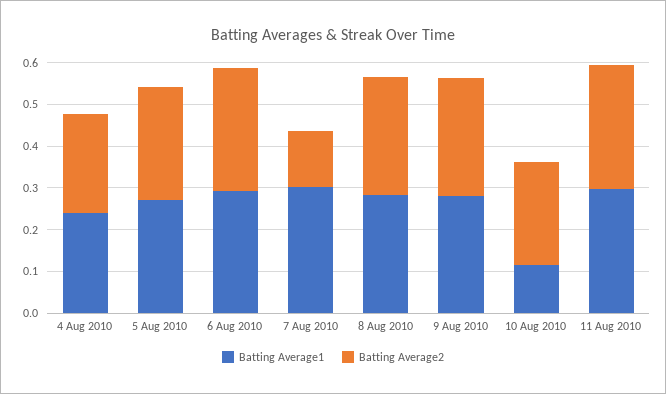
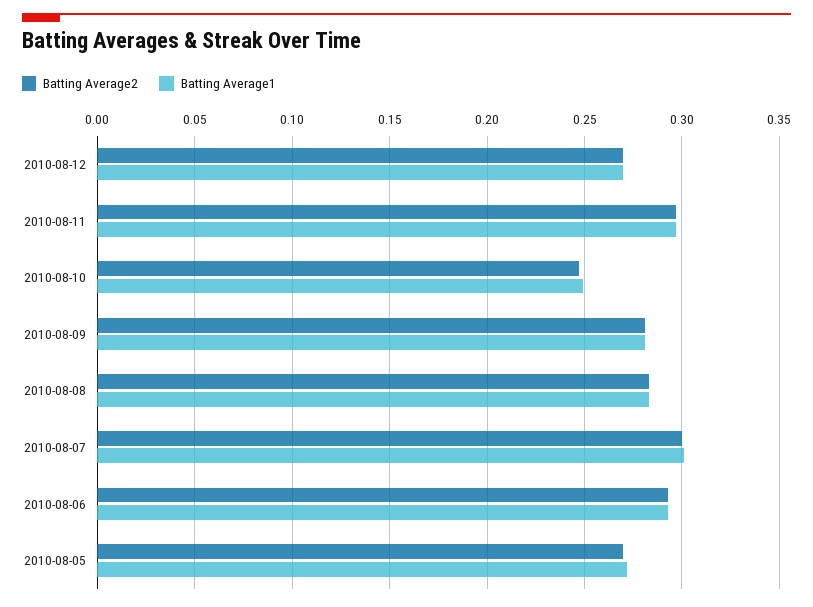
Batting Average1, 4 Aug 2010: 0.24 -> none
Batting Average2, 4 Aug 2010: 0.24 -> none
Batting Average2, 7 Aug 2010: 0.14 -> 0.3
Batting Average1, 10 Aug 2010: 0.12 -> 0.25
Batting Average2, 2010-08-12: none -> 0.27
Batting Average1, 2010-08-12: none -> 0.27

